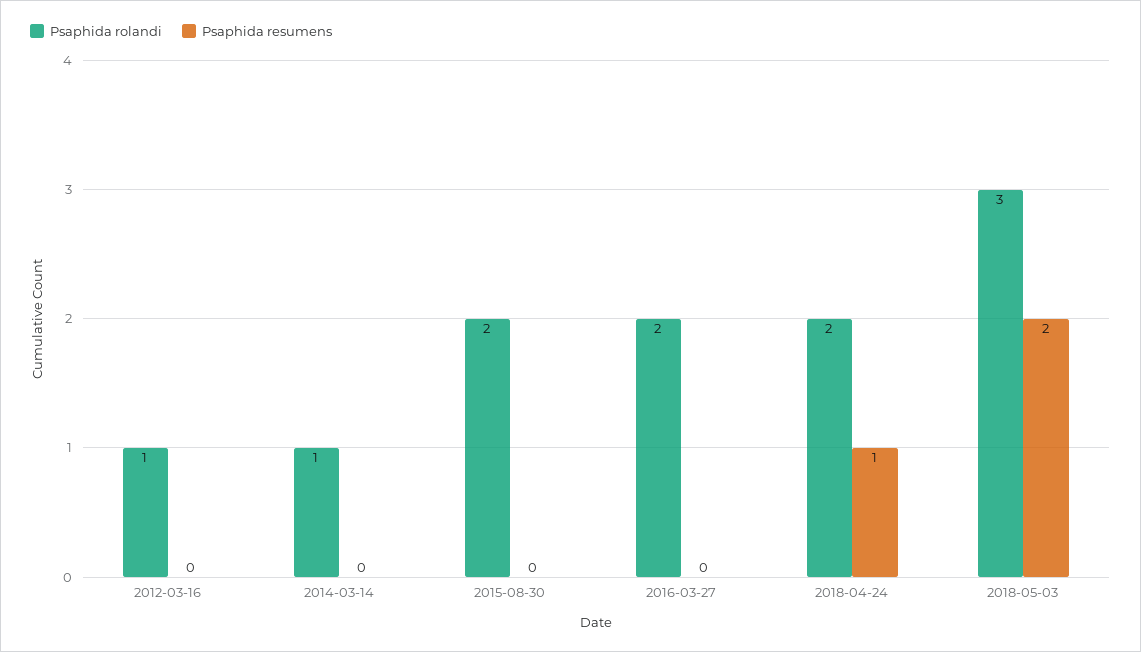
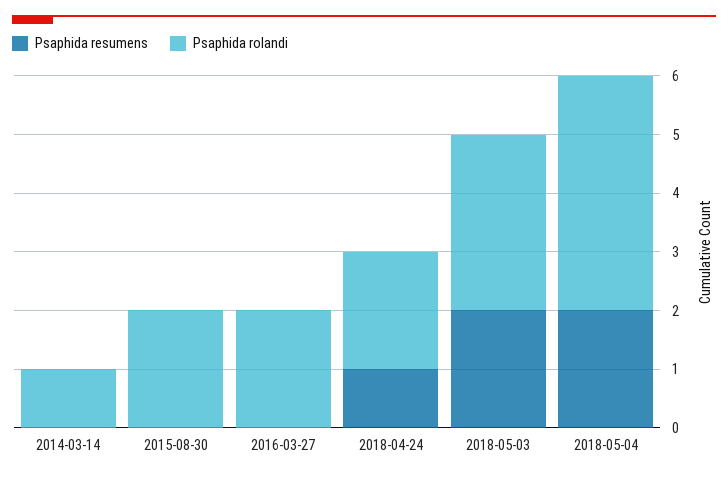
Psaphida rolandi, 2012-03-16: 1 -> none
Psaphida resumens, 2012-03-16: 0 -> none
Psaphida resumens, 2018-05-04: none -> 2
Psaphida rolandi, 2018-05-04: none -> 4

